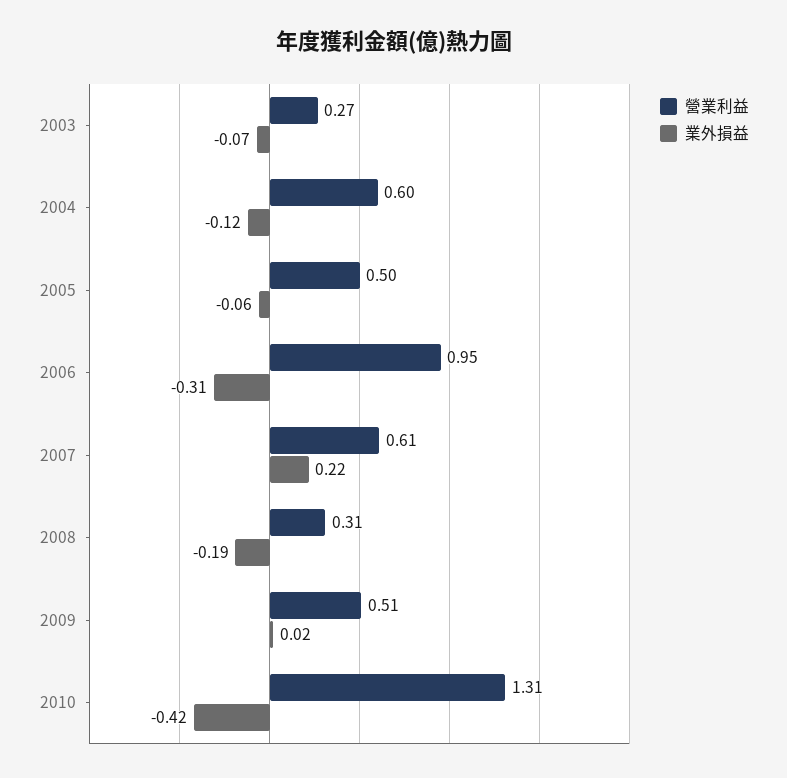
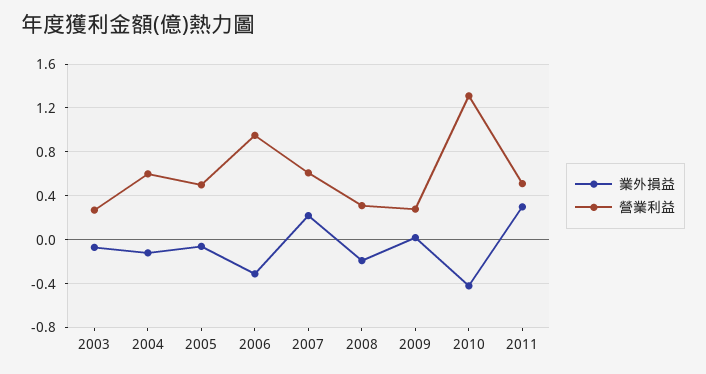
營業利益, 2009: 0.51 -> 0.3
業外損益, 2011: none -> 0.3
營業利益, 2011: none -> 0.5

